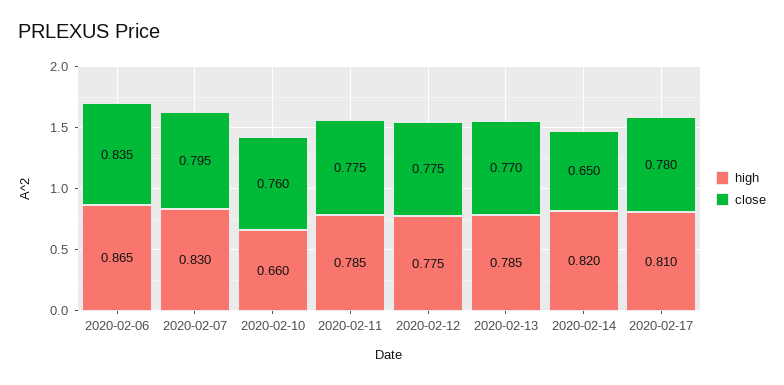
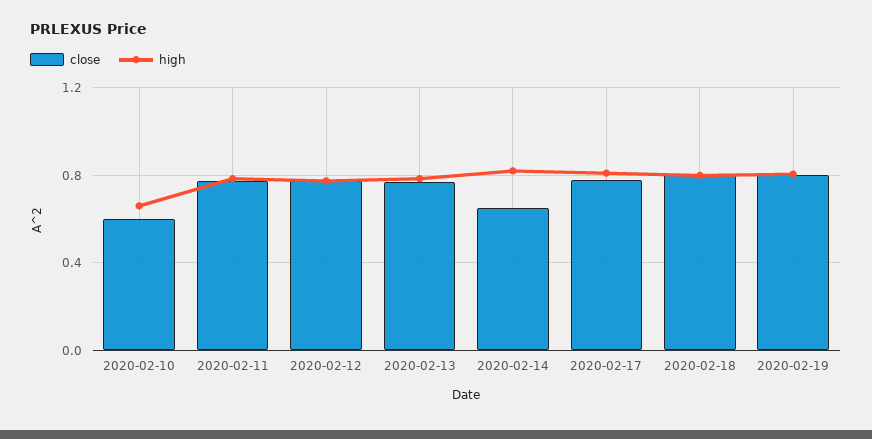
high, 2020-02-06: 0.865 -> none
close, 2020-02-06: 0.835 -> none
high, 2020-02-07: 0.83 -> none
close, 2020-02-07: 0.795 -> none
close, 2020-02-10: 0.76 -> 0.6
close, 2020-02-18: none -> 0.8
high, 2020-02-18: none -> 0.8
close, 2020-02-19: none -> 0.8
high, 2020-02-19: none -> 0.8

